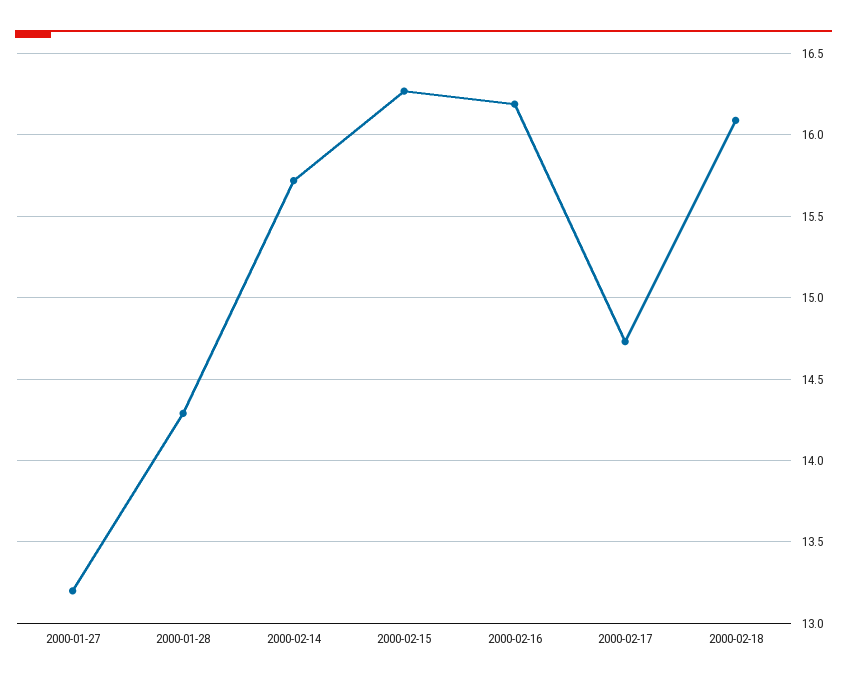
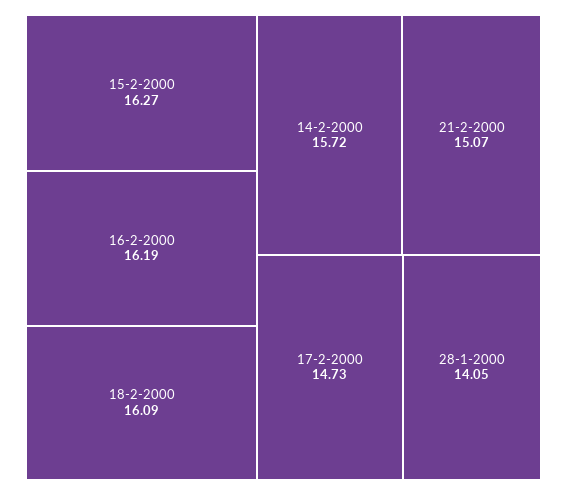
2000-01-27: 13.2 -> none
2000-01-28: 14.3 -> 14.05
21-2-2000: none -> 15.07

